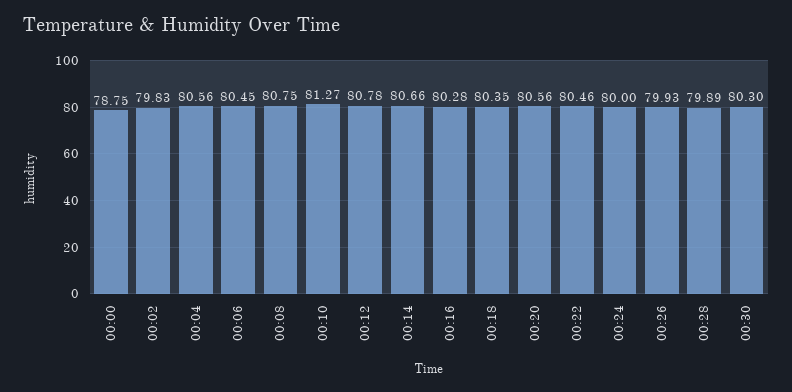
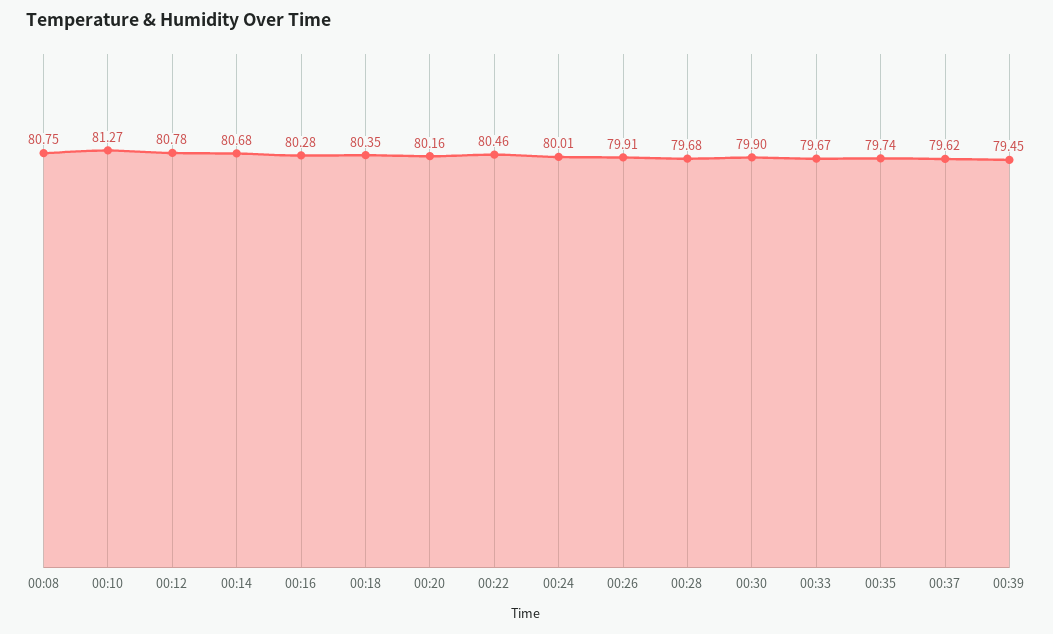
00:00: 78.75 -> none
00:02: 79.83 -> none
00:04: 80.56 -> none
00:06: 80.45 -> none
00:14: 80.66 -> 80.68
00:20: 80.56 -> 80.16
00:24: 80 -> 80.01
00:26: 79.93 -> 79.91
00:28: 79.89 -> 79.68
00:30: 80.3 -> 79.9
00:33: none -> 79.67
00:35: none -> 79.74
00:37: none -> 79.62
00:39: none -> 79.45

